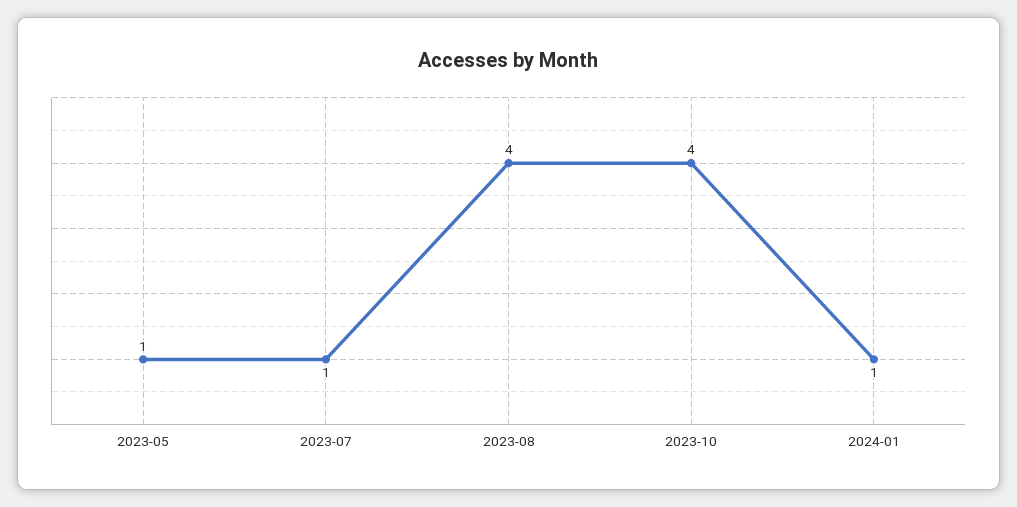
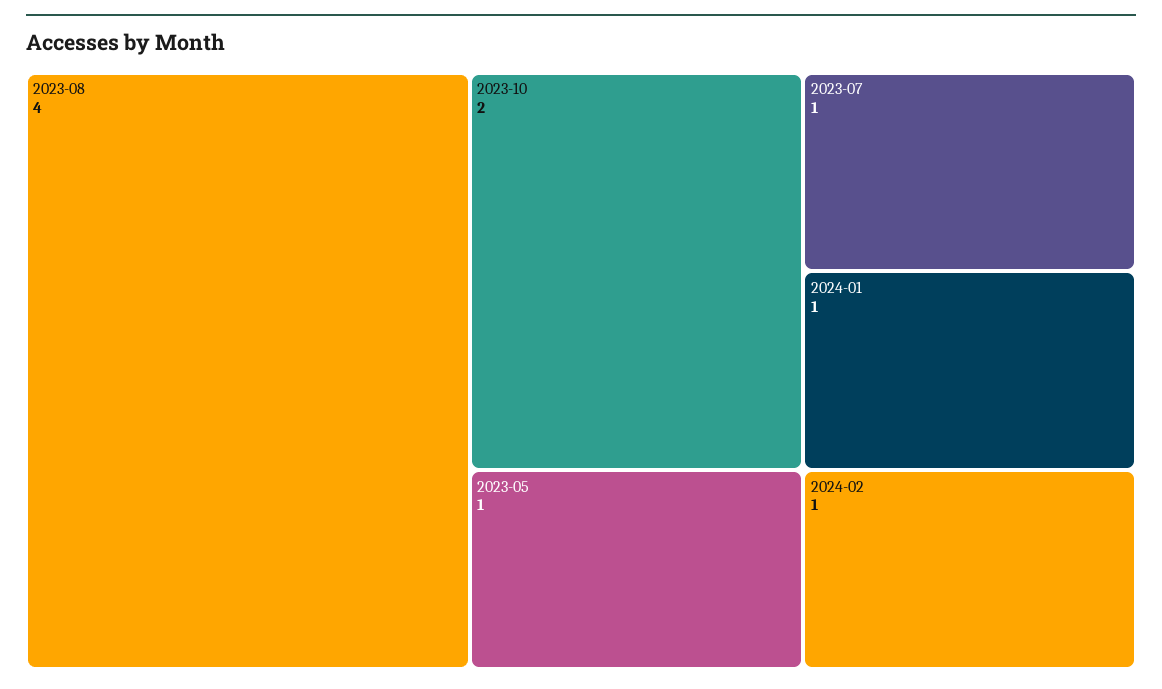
2023-10: 4 -> 2
2024-02: none -> 1

